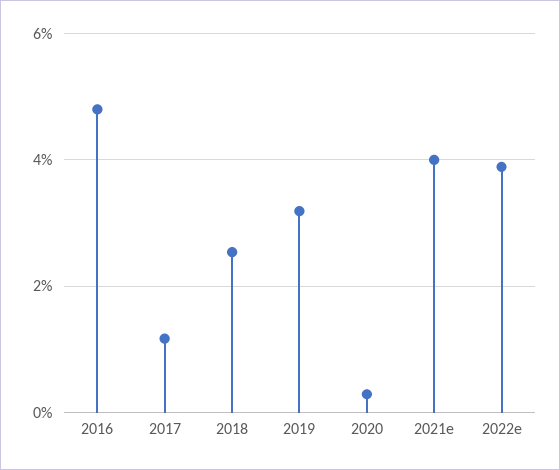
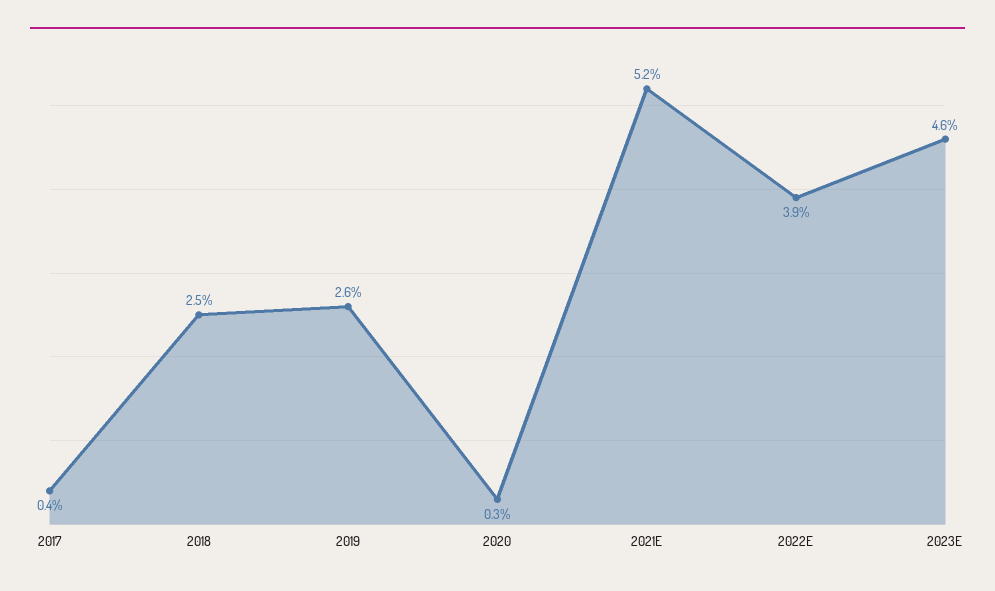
2016: 4.8 -> none
2017: 1.2 -> 0.4
2019: 3.2 -> 2.6
2021e: 4 -> 5.2
2023E: none -> 4.6

